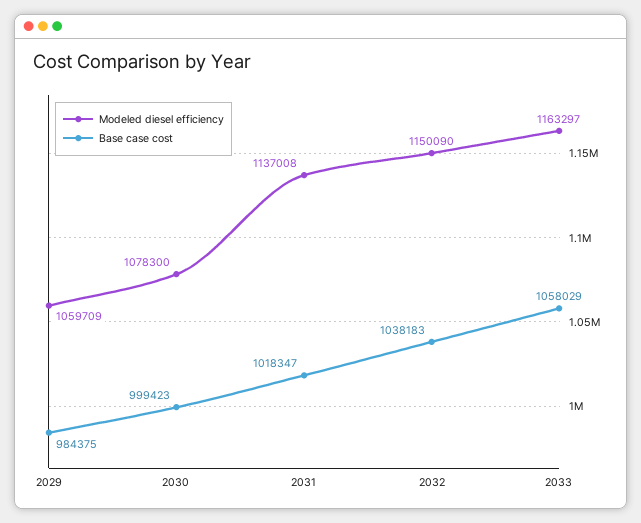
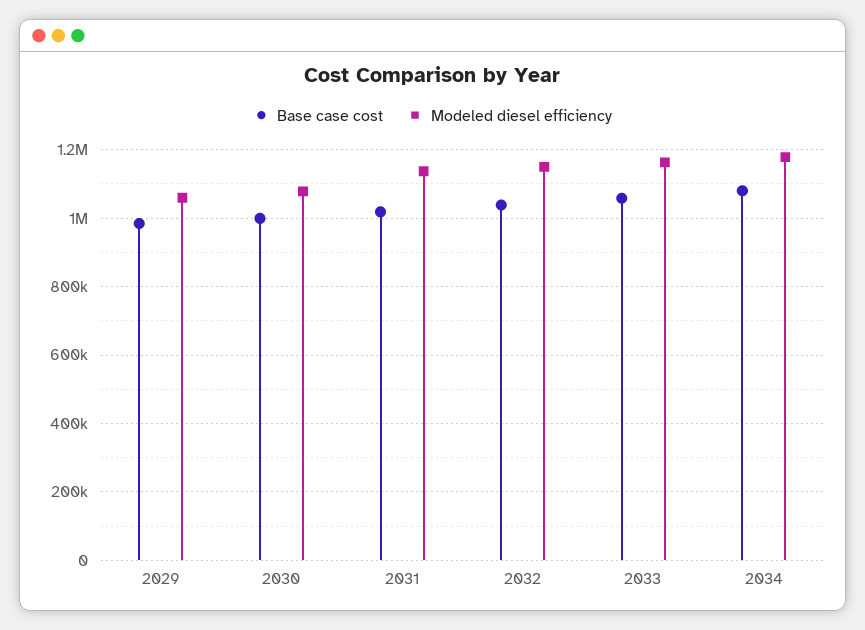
Base case cost, 2034: none -> 1080000
Modeled diesel efficiency, 2034: none -> 1180000

